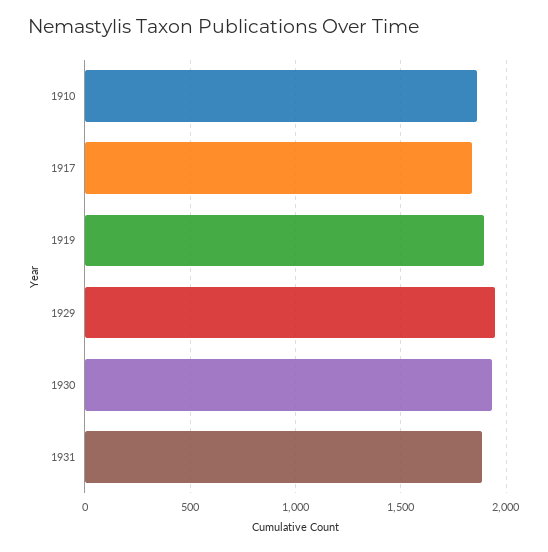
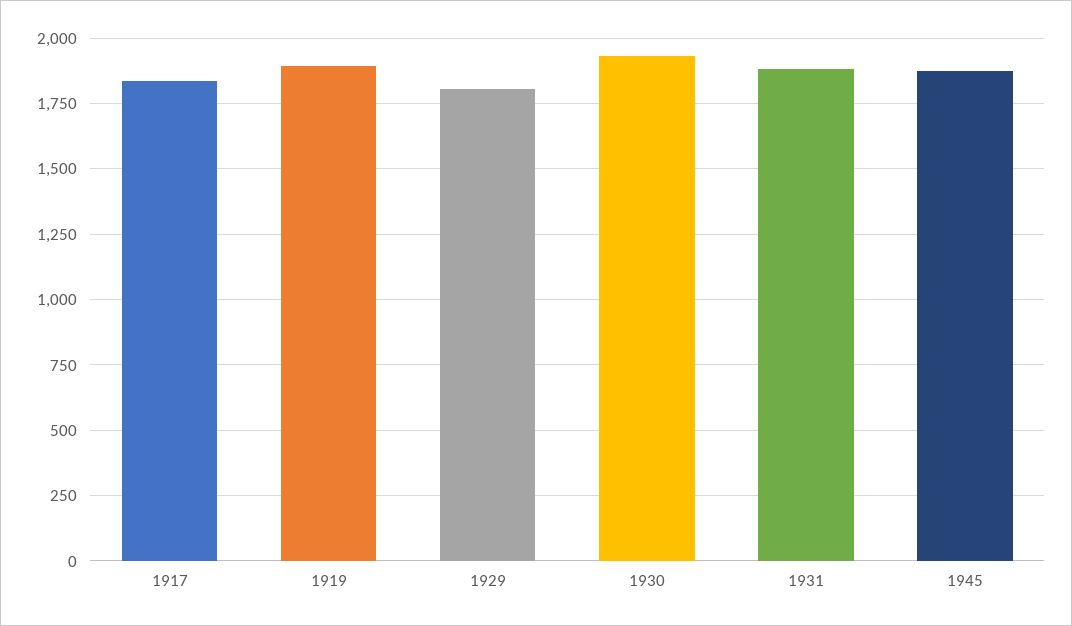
1910: 1850 -> none
1929: 1950 -> 1800
1945: none -> 1875

